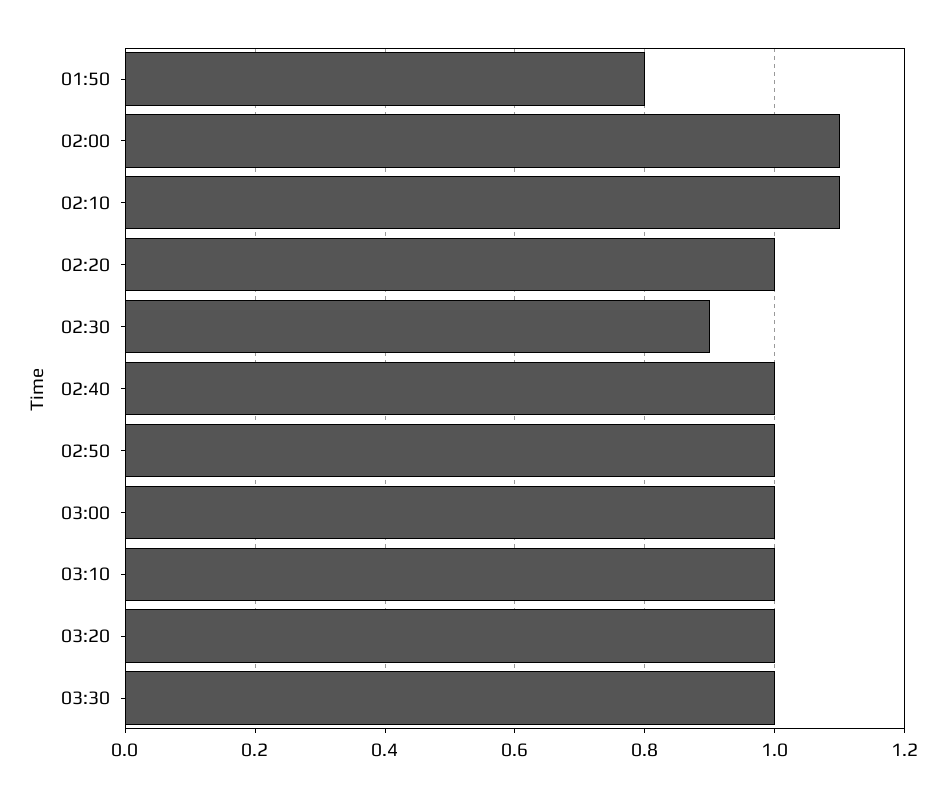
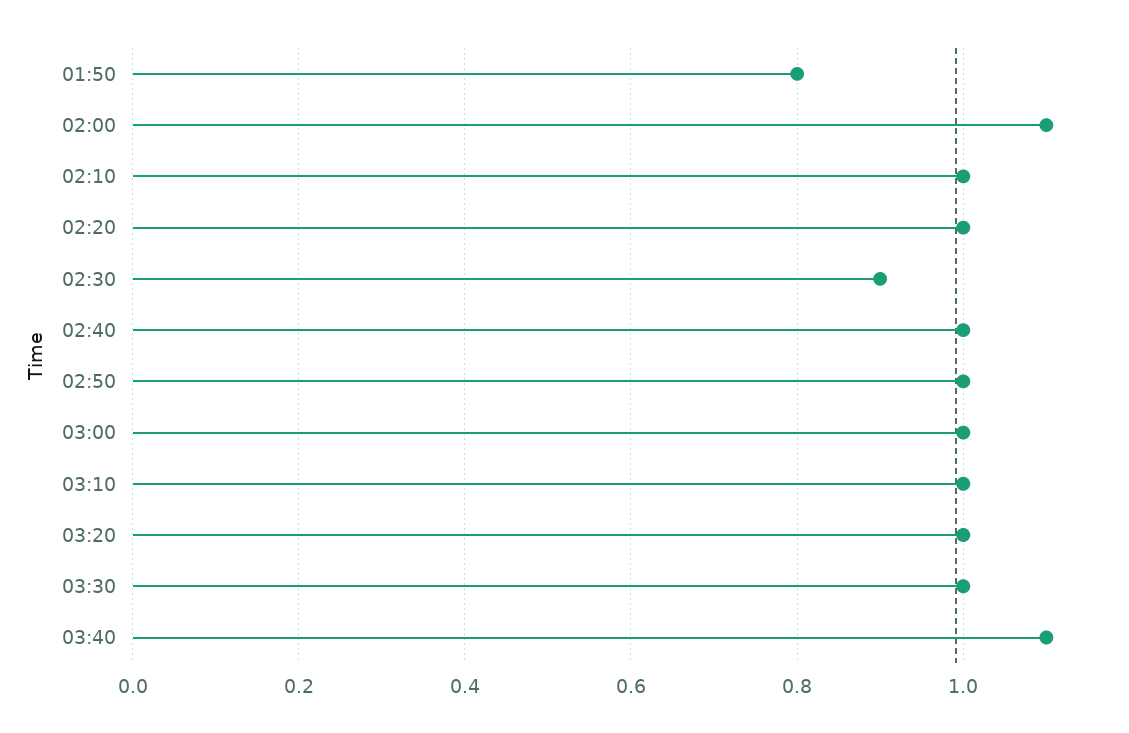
02:10: 1.1 -> 1
03:40: none -> 1.1

